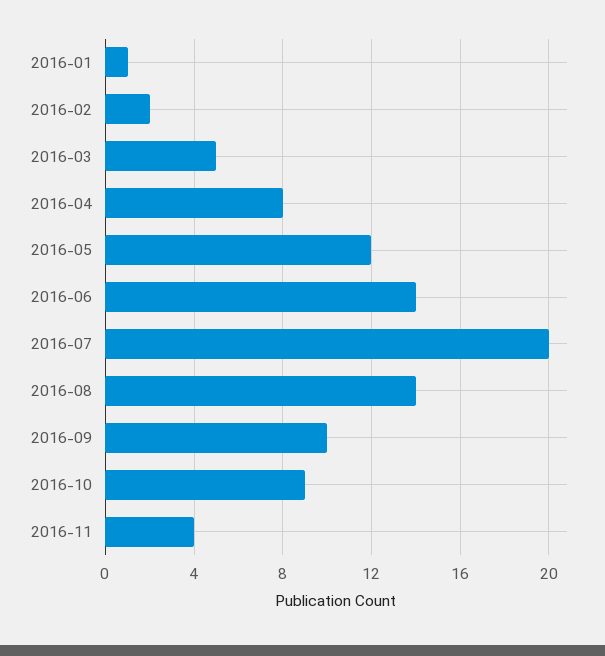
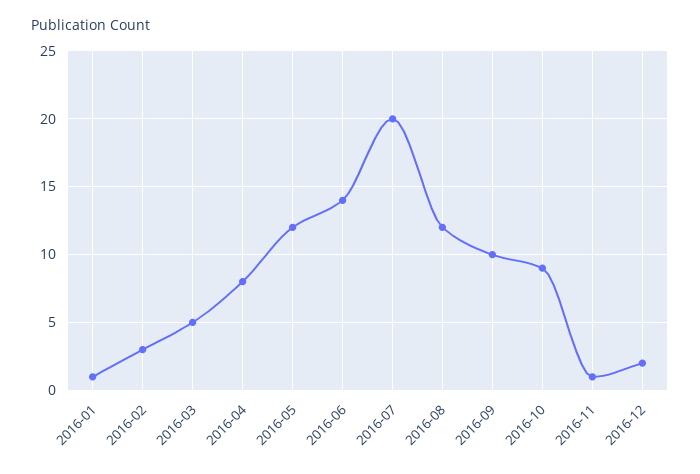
2016-02: 2 -> 3
2016-08: 14 -> 12
2016-11: 4 -> 1
2016-12: none -> 2

